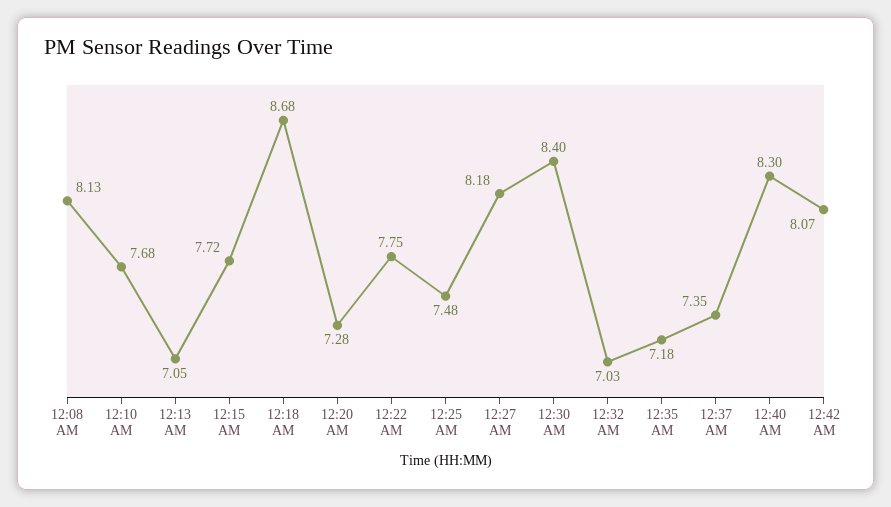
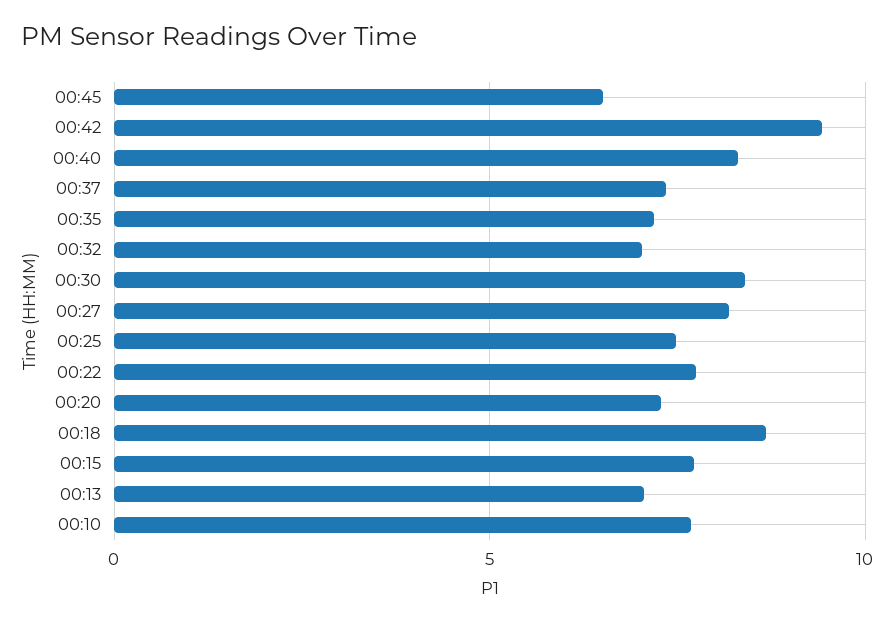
12:08 AM: 8.13 -> none
12:42 AM: 8.07 -> 9.5
00:45: none -> 6.5

